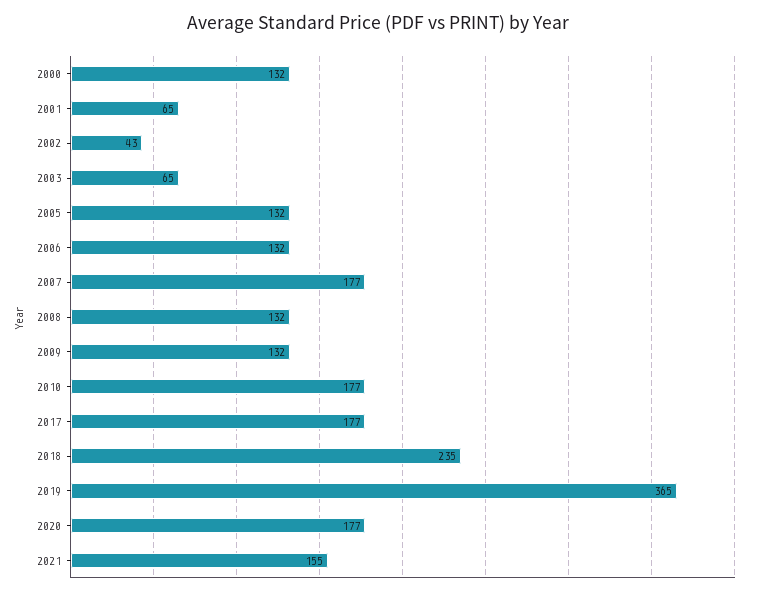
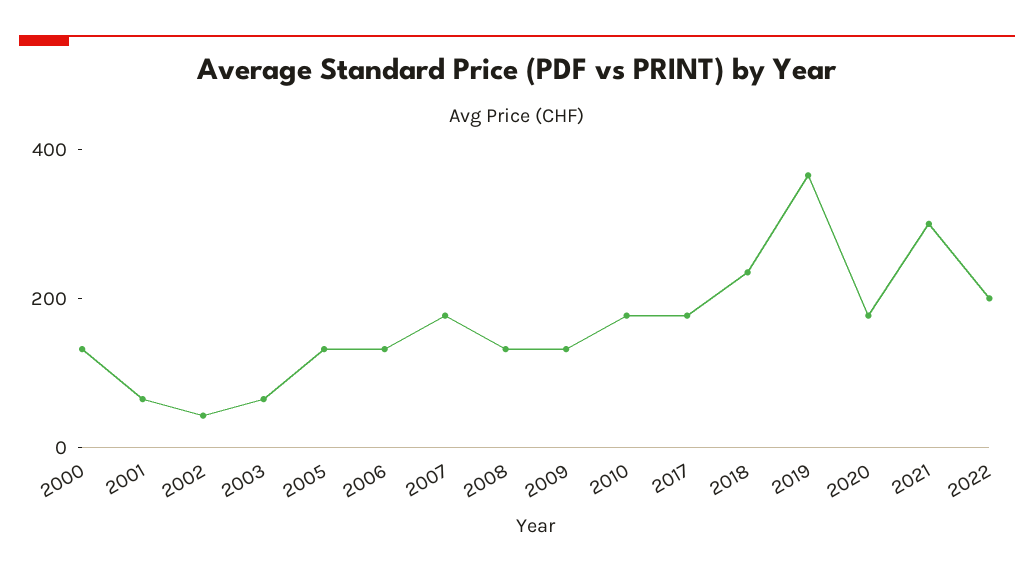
2021: 155 -> 300
2022: none -> 200

